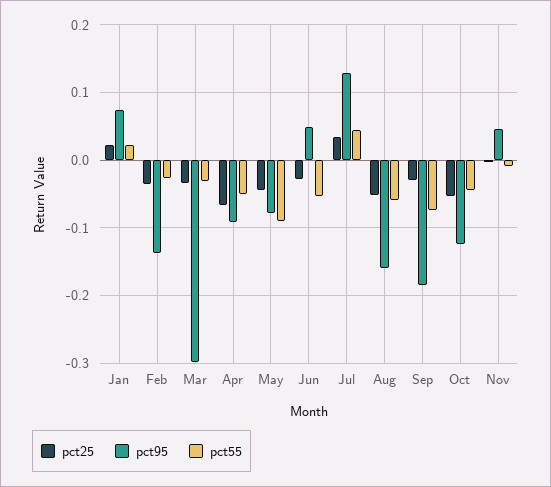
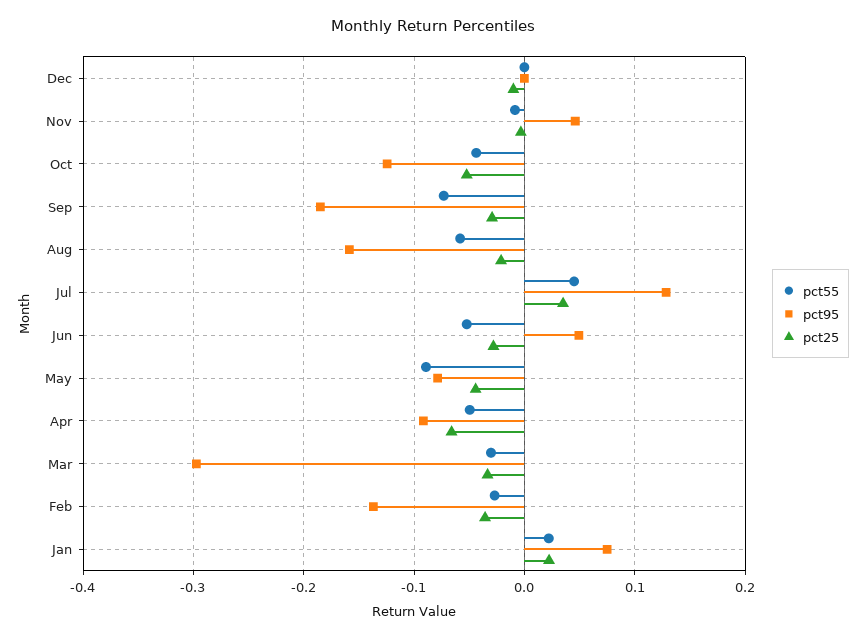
pct25, Aug: -0.05 -> -0.02
pct55, Dec: none -> 0
pct95, Dec: none -> 0
pct25, Dec: none -> -0.01

